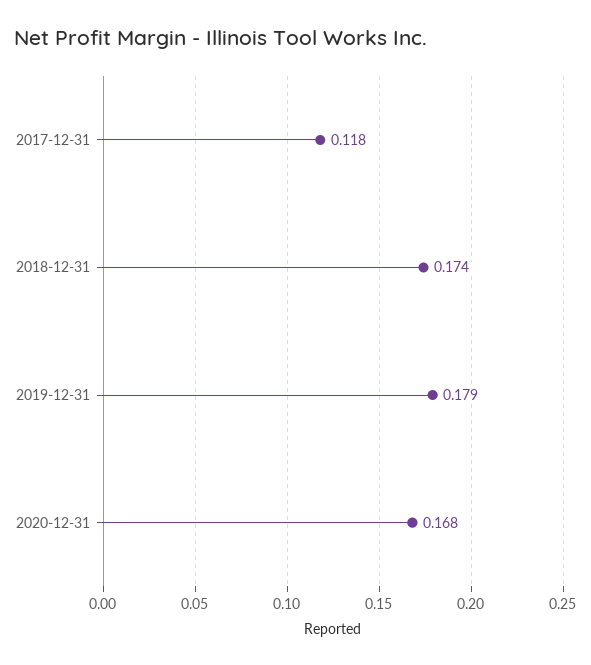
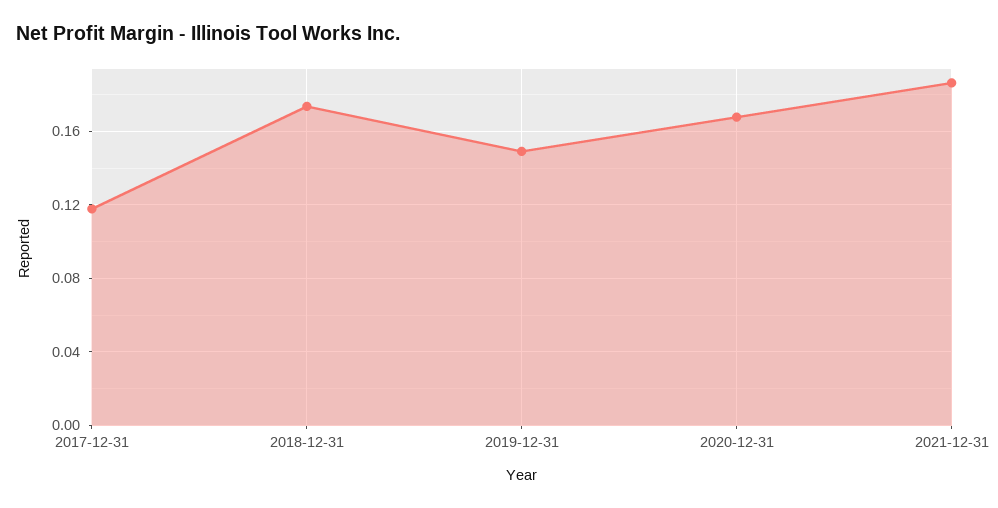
2019-12-31: 0.179 -> 0.15
2021-12-31: none -> 0.185

